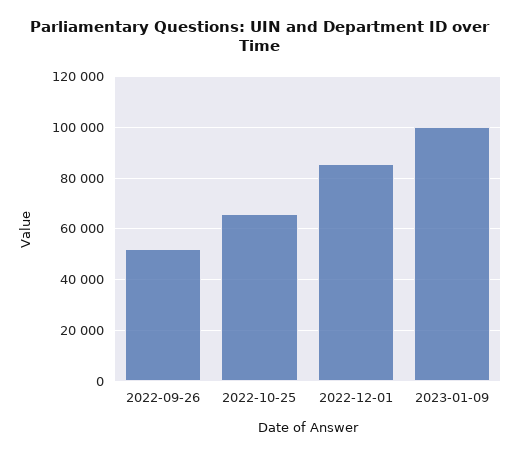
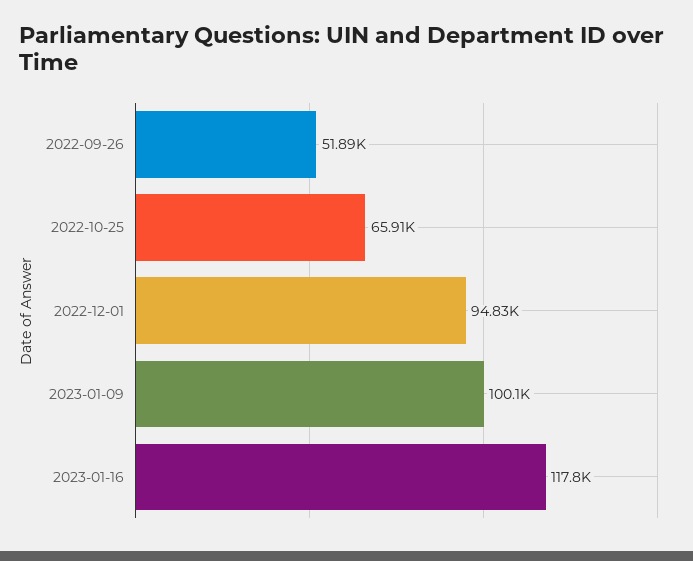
2022-12-01: 85000 -> 94830
2023-01-16: none -> 117800

